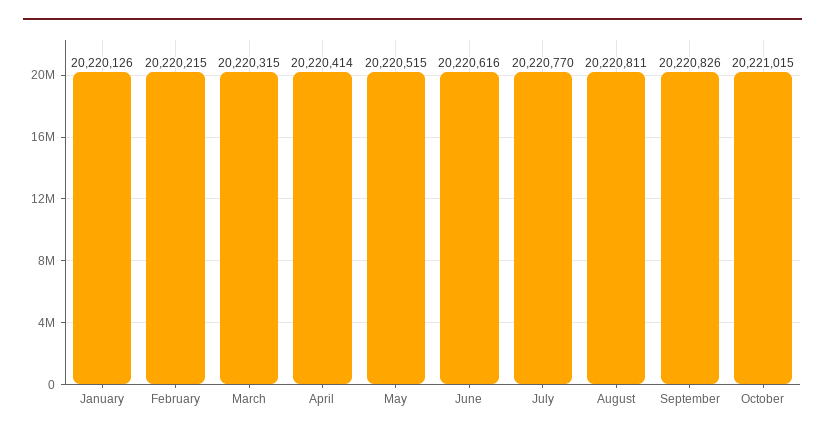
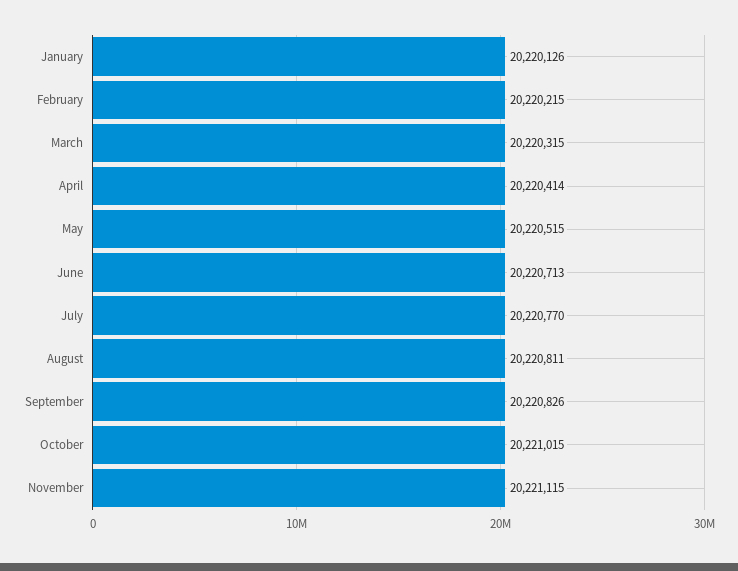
June: 20220616 -> 20220713
November: none -> 20221115

